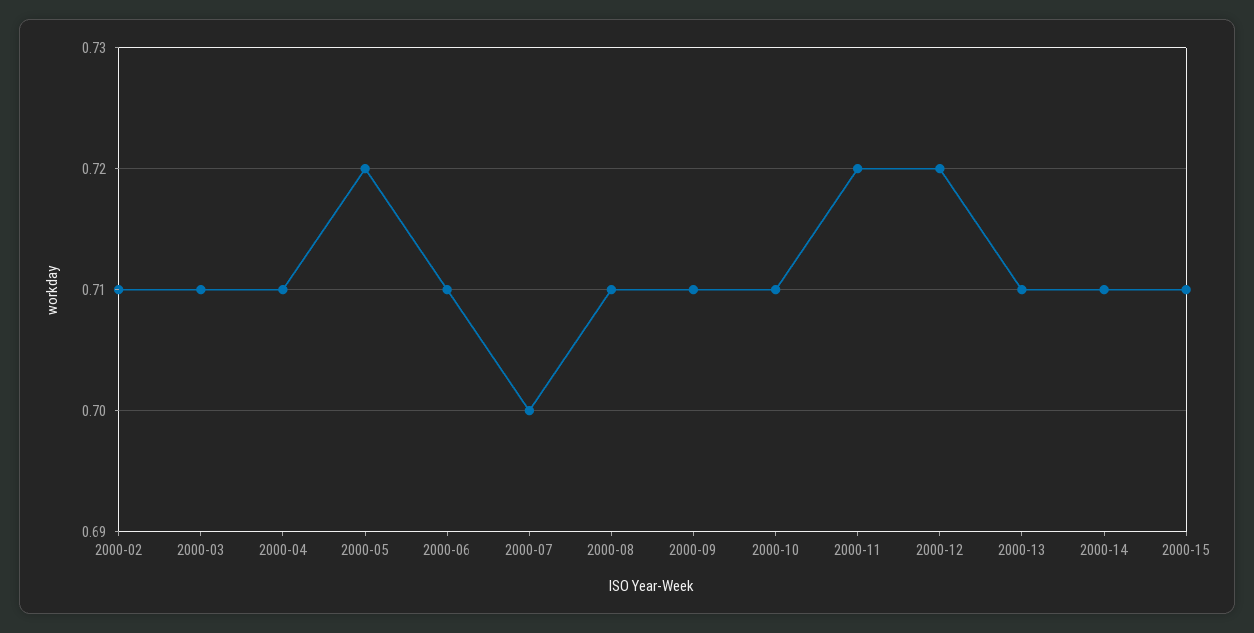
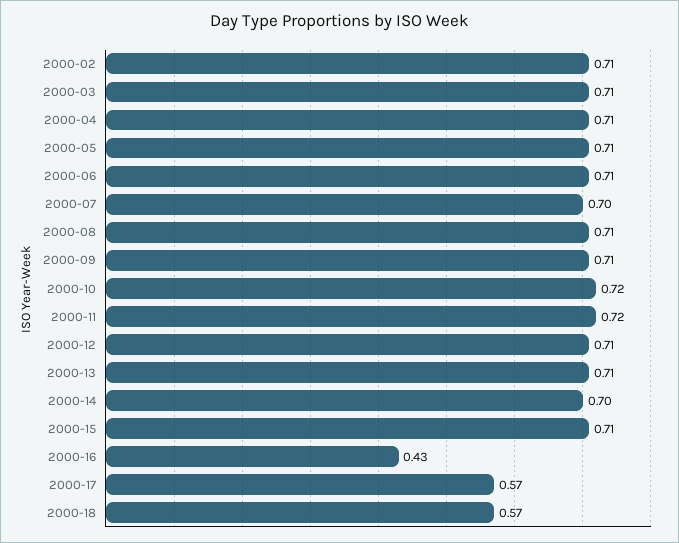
2000-05: 0.72 -> 0.71
2000-10: 0.71 -> 0.72
2000-12: 0.72 -> 0.71
2000-14: 0.71 -> 0.7
2000-16: none -> 0.43
2000-17: none -> 0.57
2000-18: none -> 0.57

